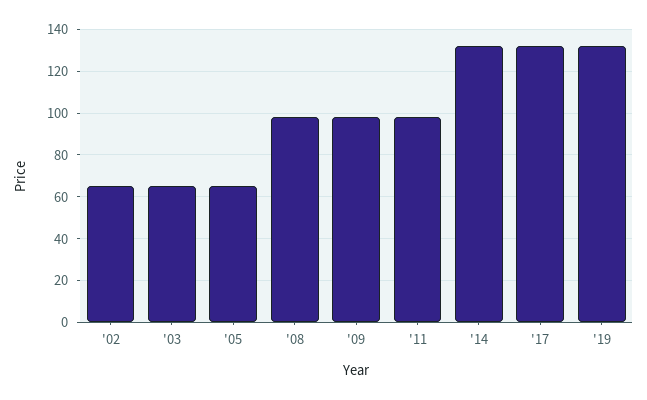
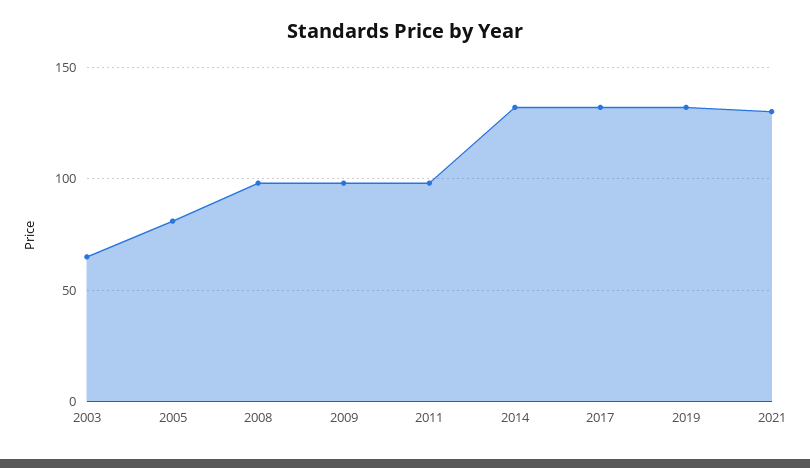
'02: 65 -> none
'05: 65 -> 80
2021: none -> 130

